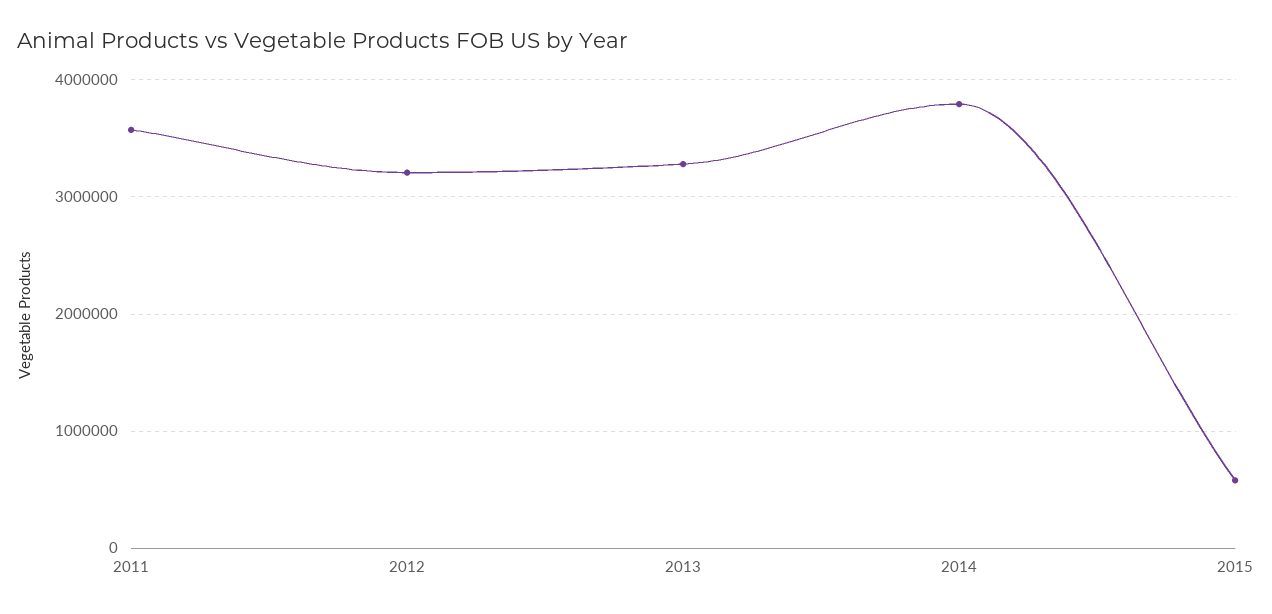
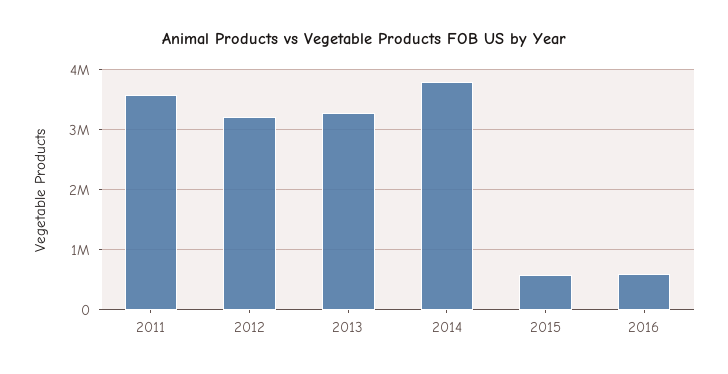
2016: none -> 600000

